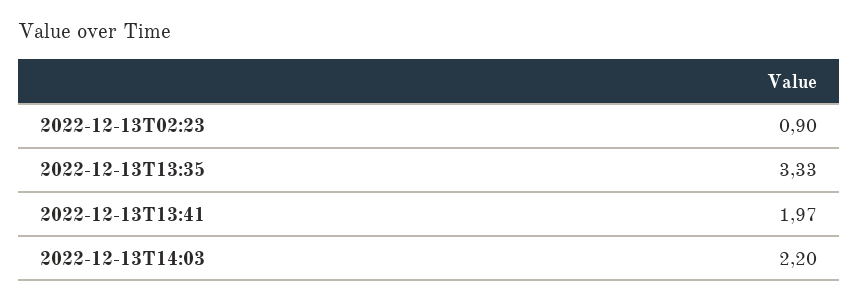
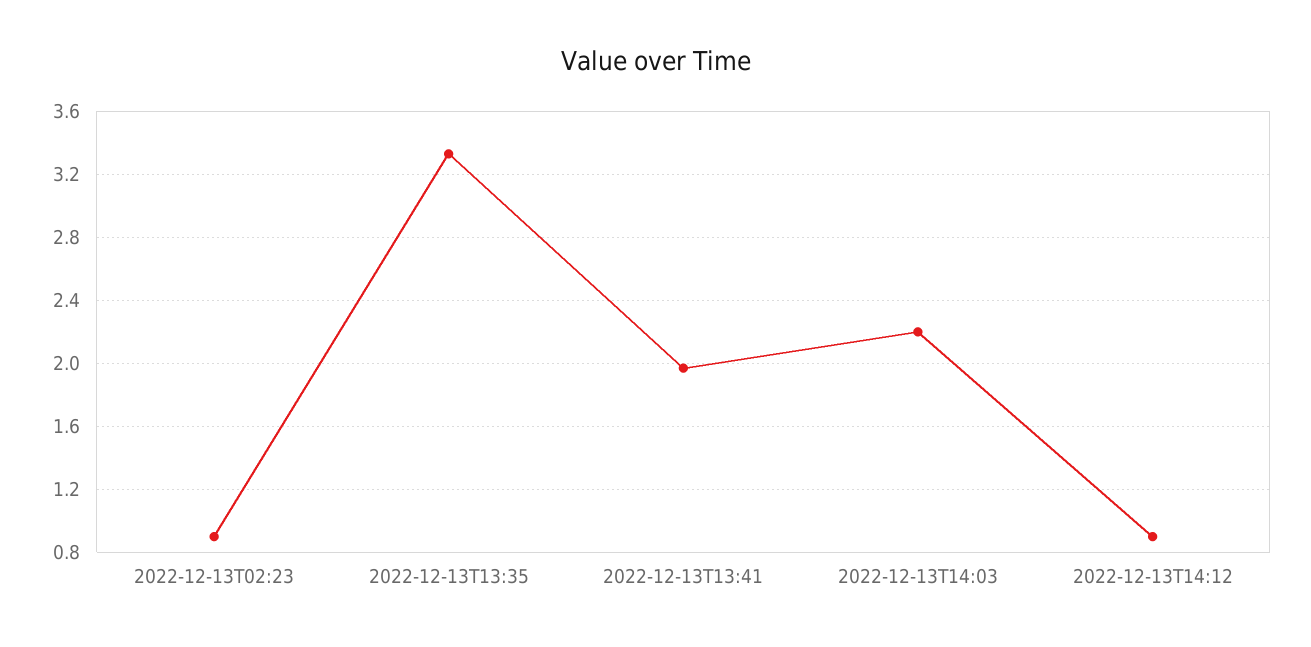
2022-12-13T14:12: none -> 0.9

